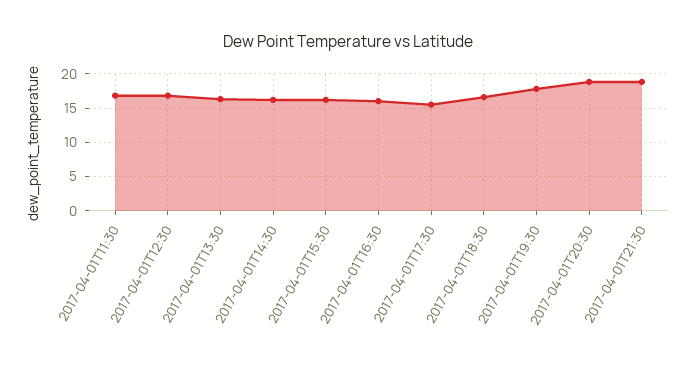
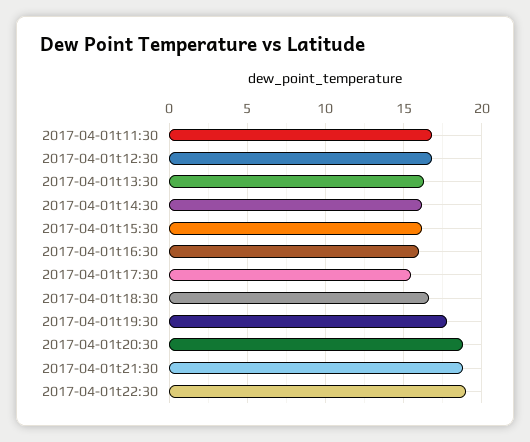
2017-04-01t22:30: none -> 19

